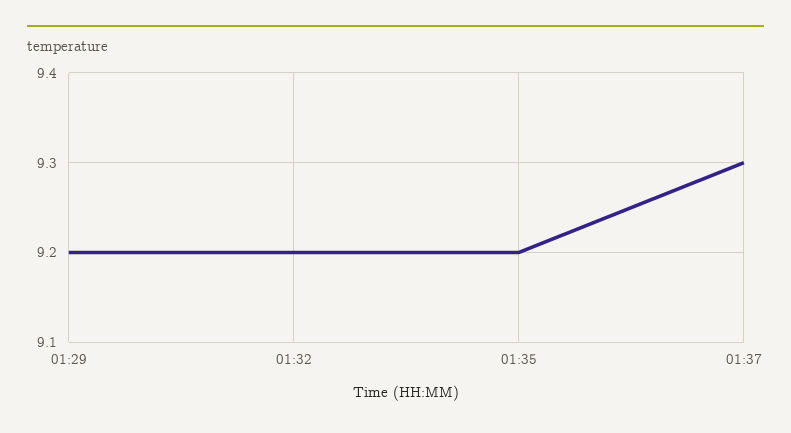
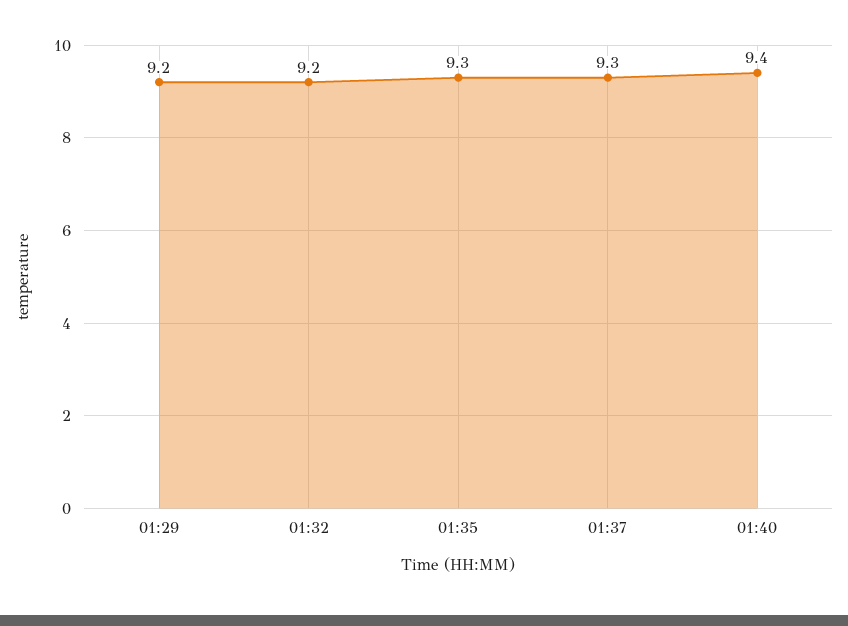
01:35: 9.2 -> 9.3
01:40: none -> 9.4

